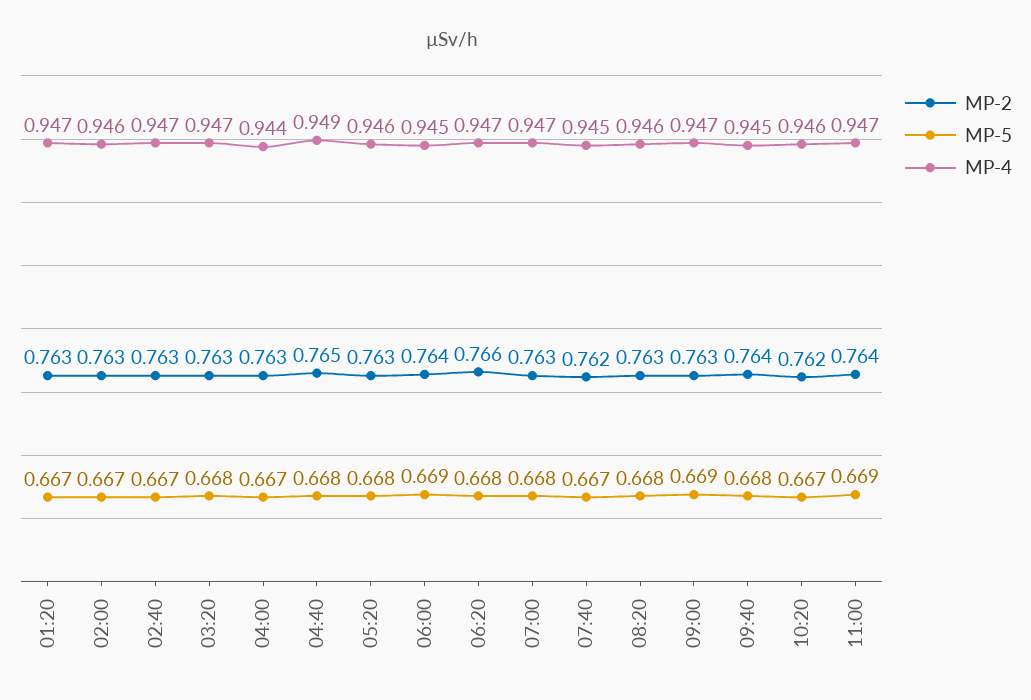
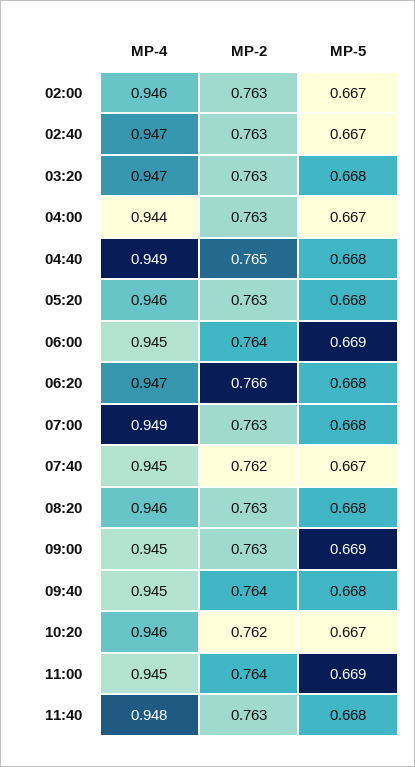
MP-2, 01:20: 0.763 -> none
MP-5, 01:20: 0.667 -> none
MP-4, 01:20: 0.947 -> none
MP-4, 07:00: 0.947 -> 0.949
MP-4, 09:00: 0.947 -> 0.945
MP-4, 11:00: 0.947 -> 0.945
MP-4, 11:40: none -> 0.948
MP-2, 11:40: none -> 0.763
MP-5, 11:40: none -> 0.668

